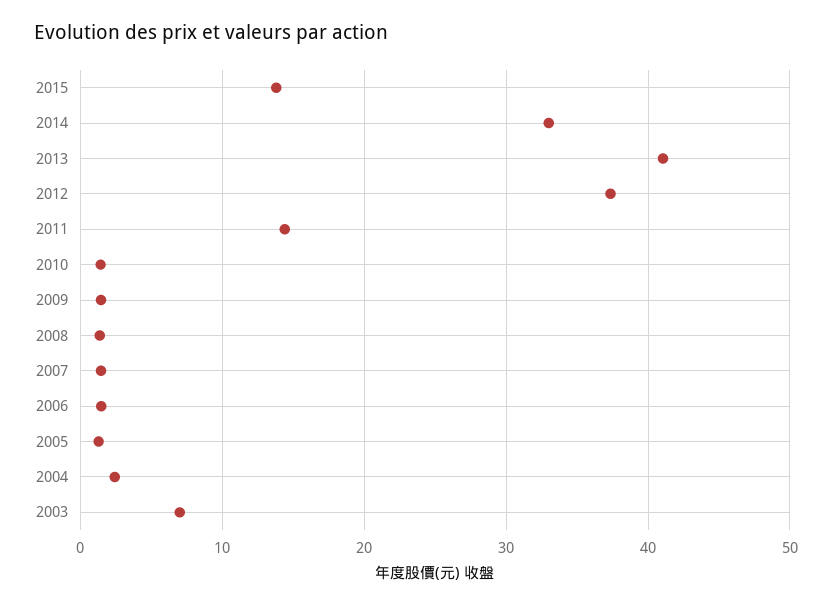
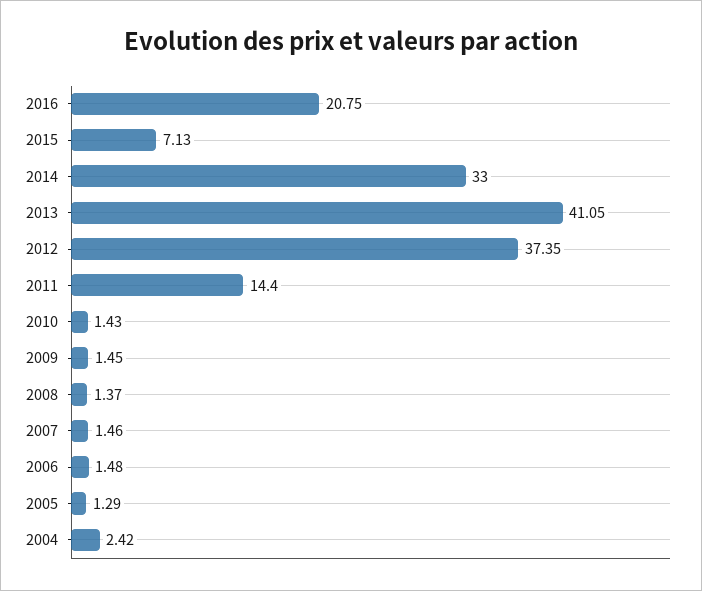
2015: 14 -> 7.13
2003: 7 -> none
2016: none -> 20.75

